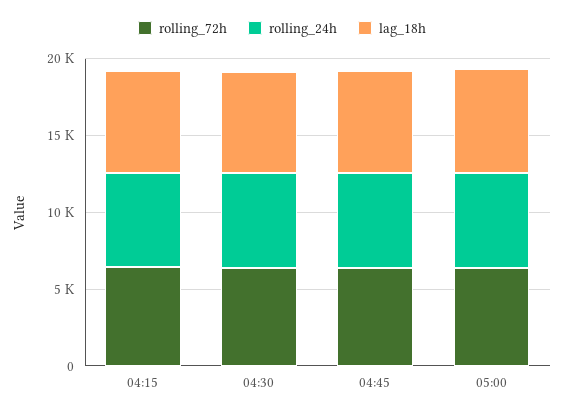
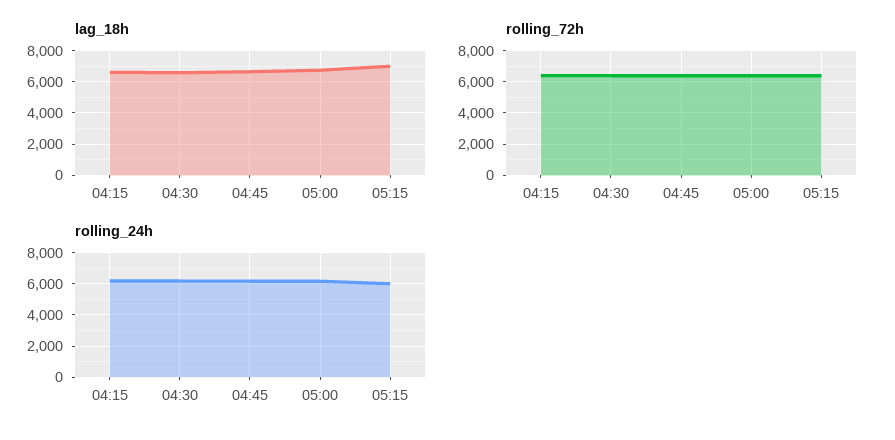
lag_18h, 05:15: none -> 7000
rolling_72h, 05:15: none -> 6500
rolling_24h, 05:15: none -> 6000

